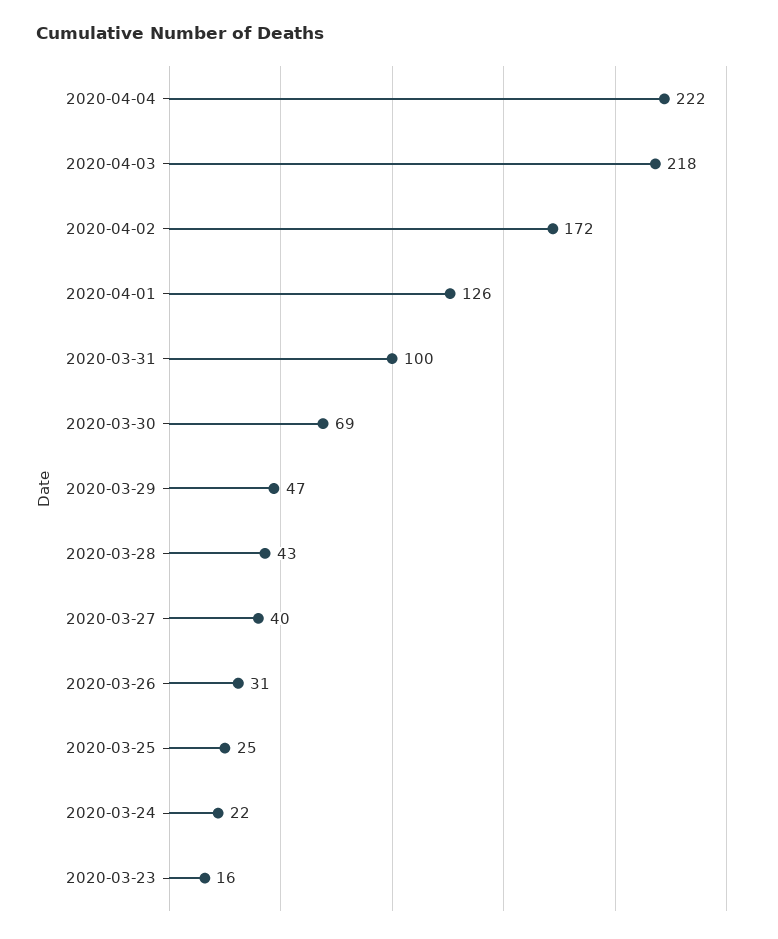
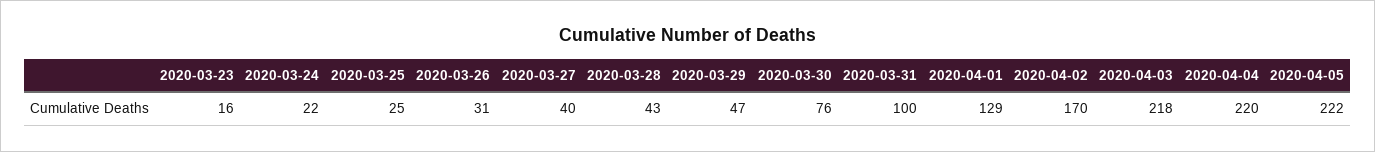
2020-04-04: 222 -> 220
2020-04-02: 172 -> 170
2020-04-01: 126 -> 129
2020-03-30: 69 -> 76
2020-04-05: none -> 222

